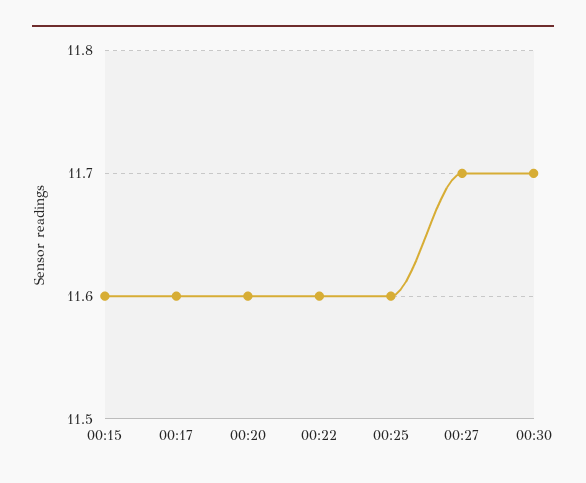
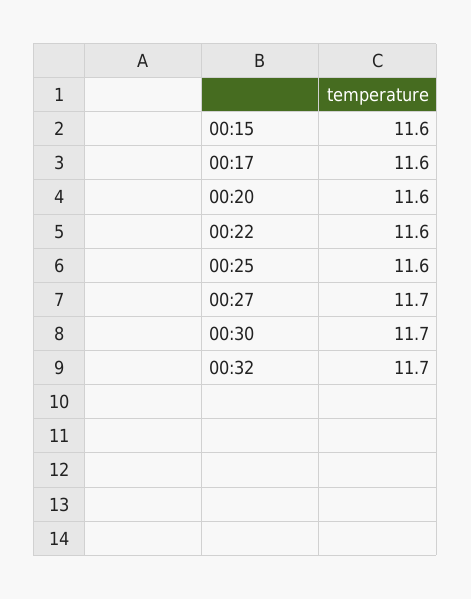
00:32: none -> 11.7

